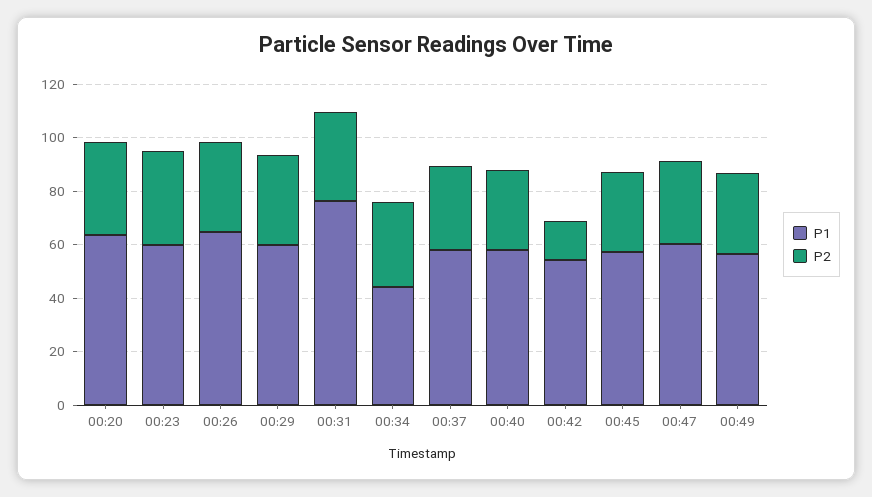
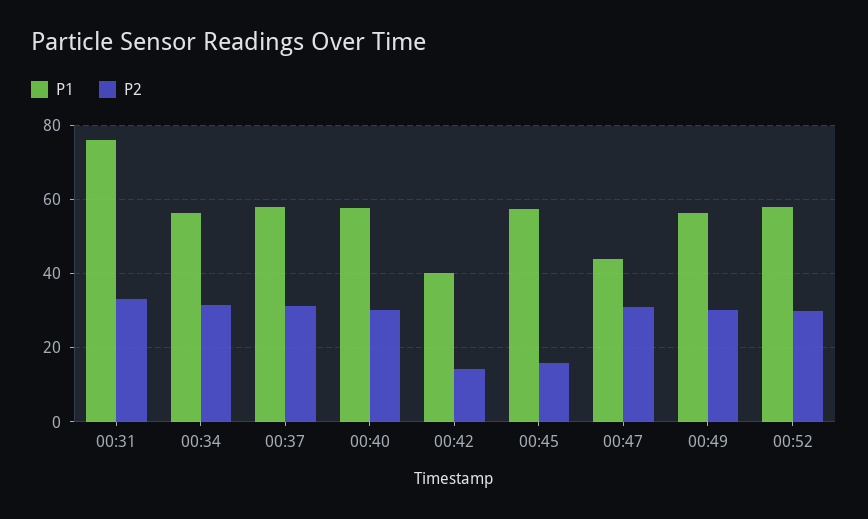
P1, 00:20: 65 -> none
P2, 00:20: 35 -> none
P1, 00:23: 60 -> none
P2, 00:23: 35 -> none
P1, 00:26: 65 -> none
P2, 00:26: 35 -> none
P1, 00:29: 60 -> none
P2, 00:29: 35 -> none
P1, 00:34: 45 -> 56
P1, 00:42: 55 -> 40
P2, 00:45: 30 -> 16
P1, 00:47: 60 -> 44
P1, 00:52: none -> 58
P2, 00:52: none -> 30

